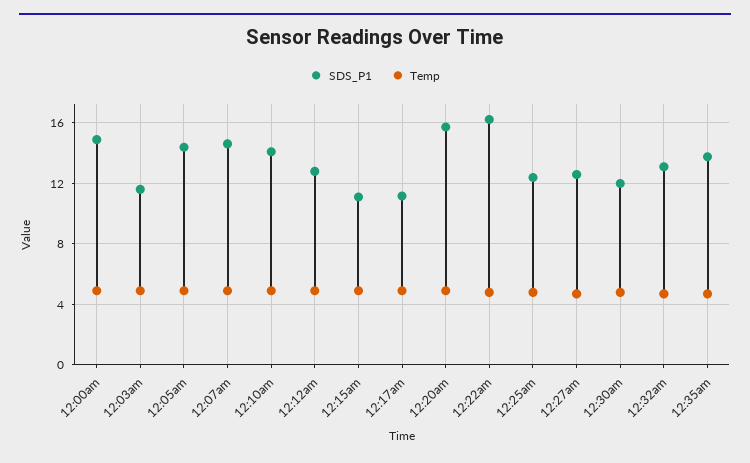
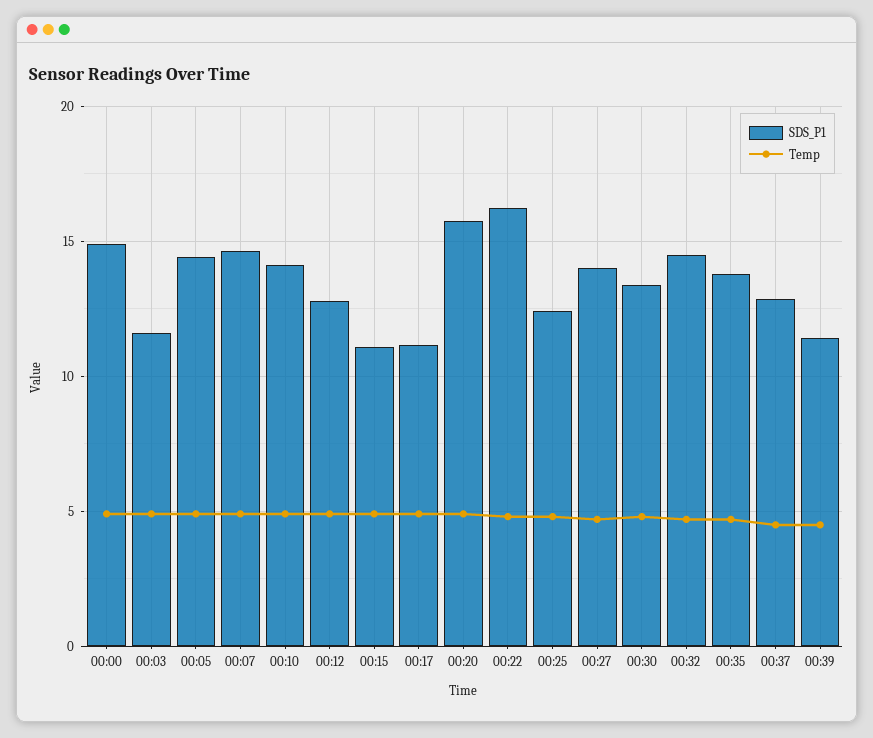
SDS_P1, 12:27am: 12.5 -> 14
SDS_P1, 12:30am: 12 -> 13.5
SDS_P1, 12:32am: 13 -> 14.5
SDS_P1, 00:37: none -> 13
Temp, 00:37: none -> 4.5
SDS_P1, 00:39: none -> 11.5
Temp, 00:39: none -> 4.5

